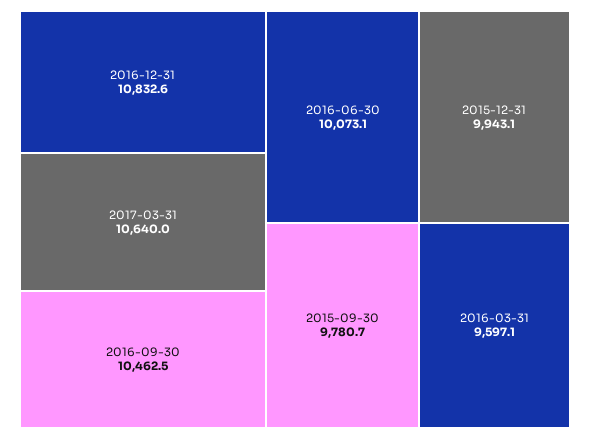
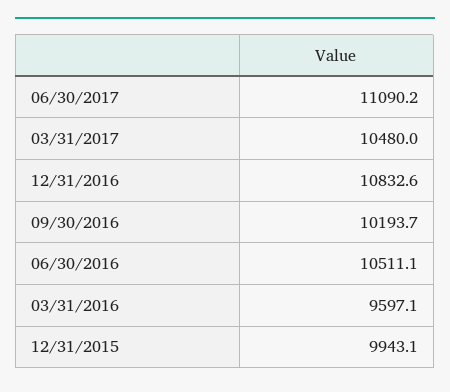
2017-03-31: 10640 -> 10480
2016-09-30: 10462.5 -> 10193.7
2016-06-30: 10073.1 -> 10511.1
2015-09-30: 9780.7 -> none
06/30/2017: none -> 11090.2

